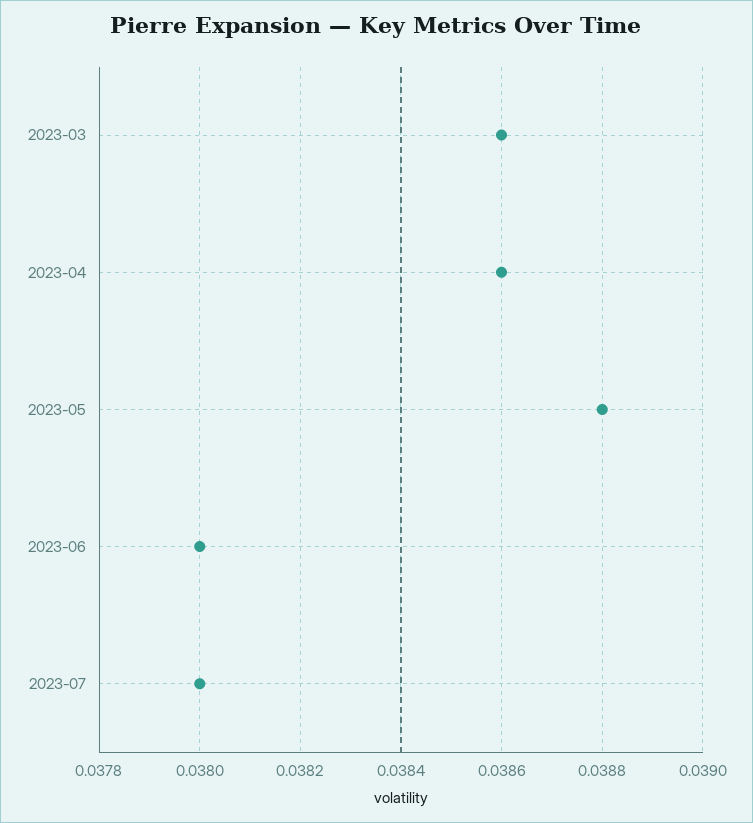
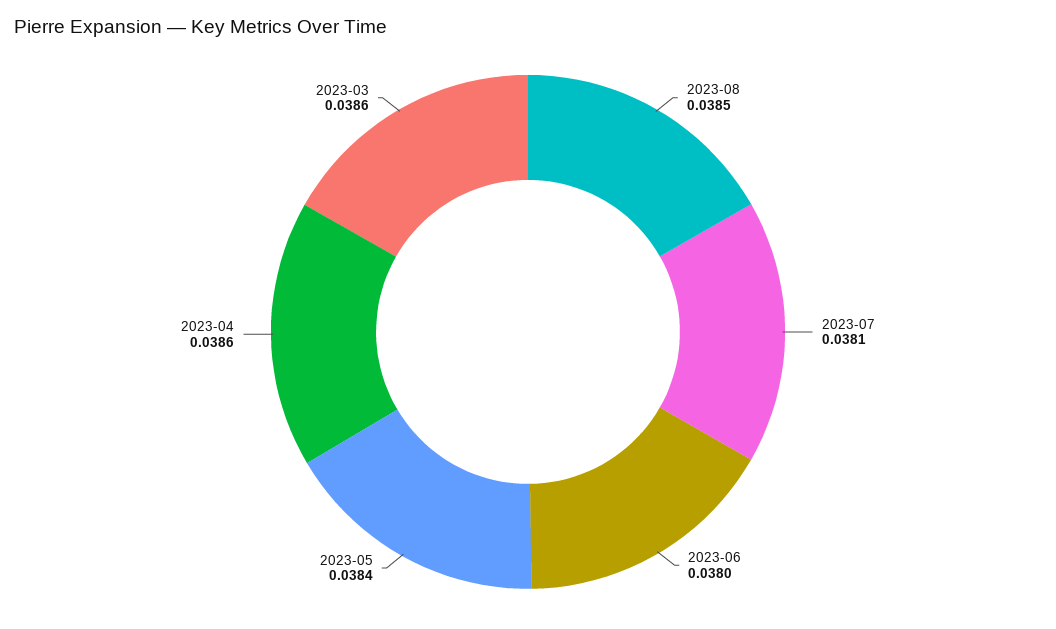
2023-05: 0.0388 -> 0.0384
2023-07: 0.038 -> 0.0381
2023-08: none -> 0.0385

